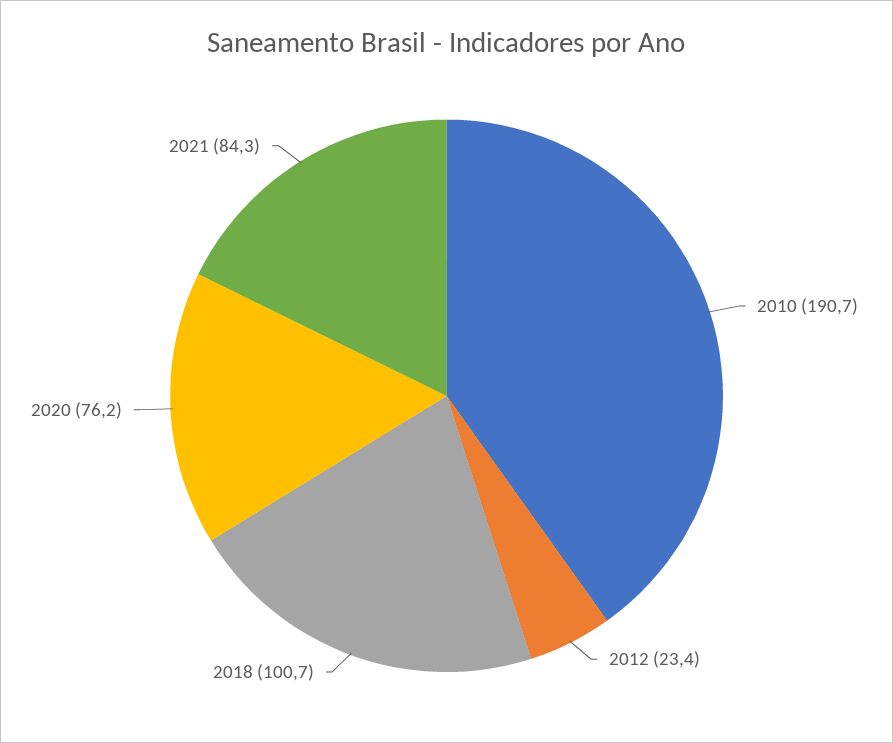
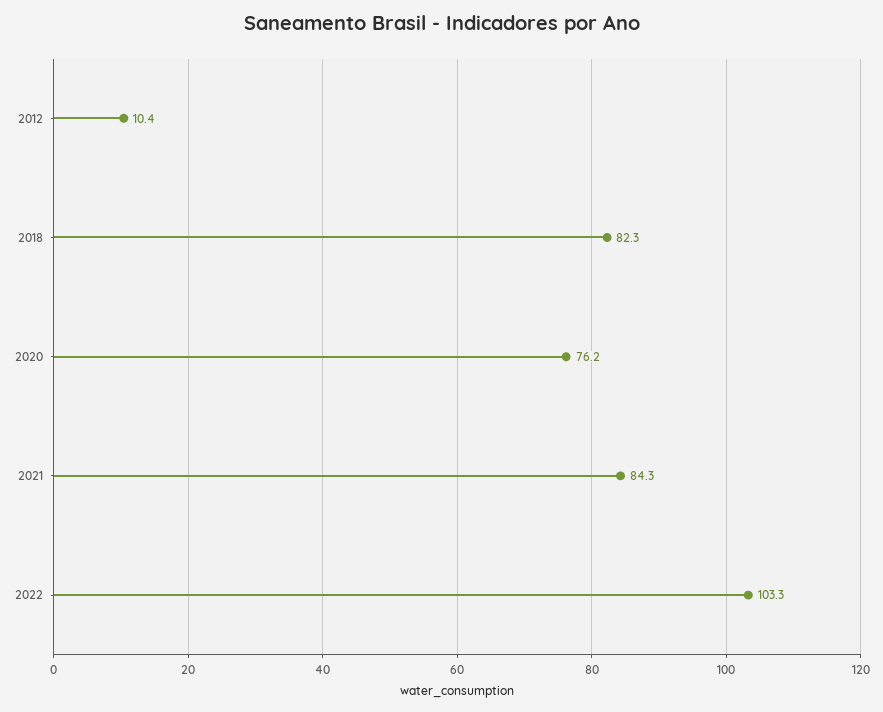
2010: 190.7 -> none
2012: 23.4 -> 10.4
2018: 100.7 -> 82.3
2022: none -> 103.3

